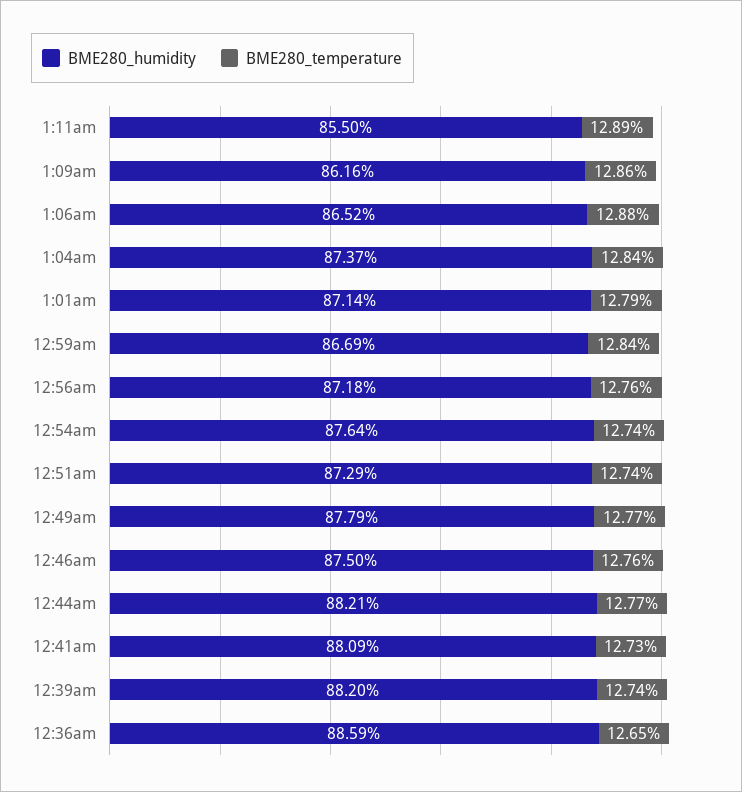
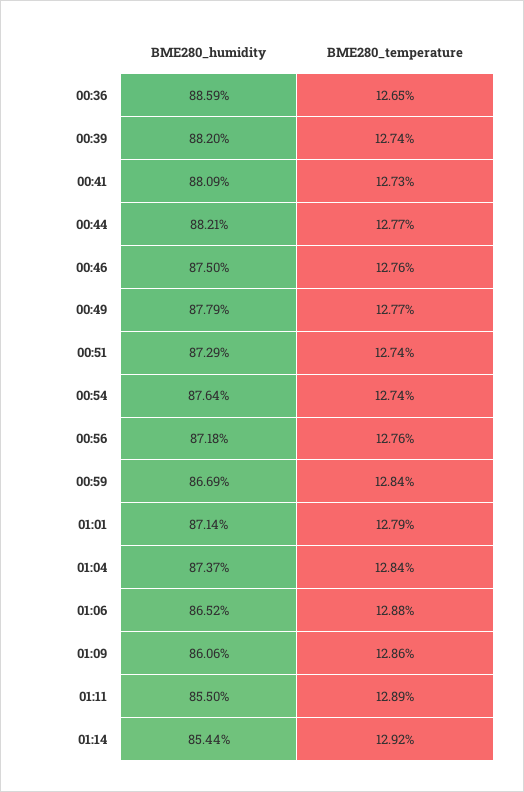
BME280_humidity, 1:09am: 86.16 -> 86.06
BME280_humidity, 01:14: none -> 85.44
BME280_temperature, 01:14: none -> 12.92

